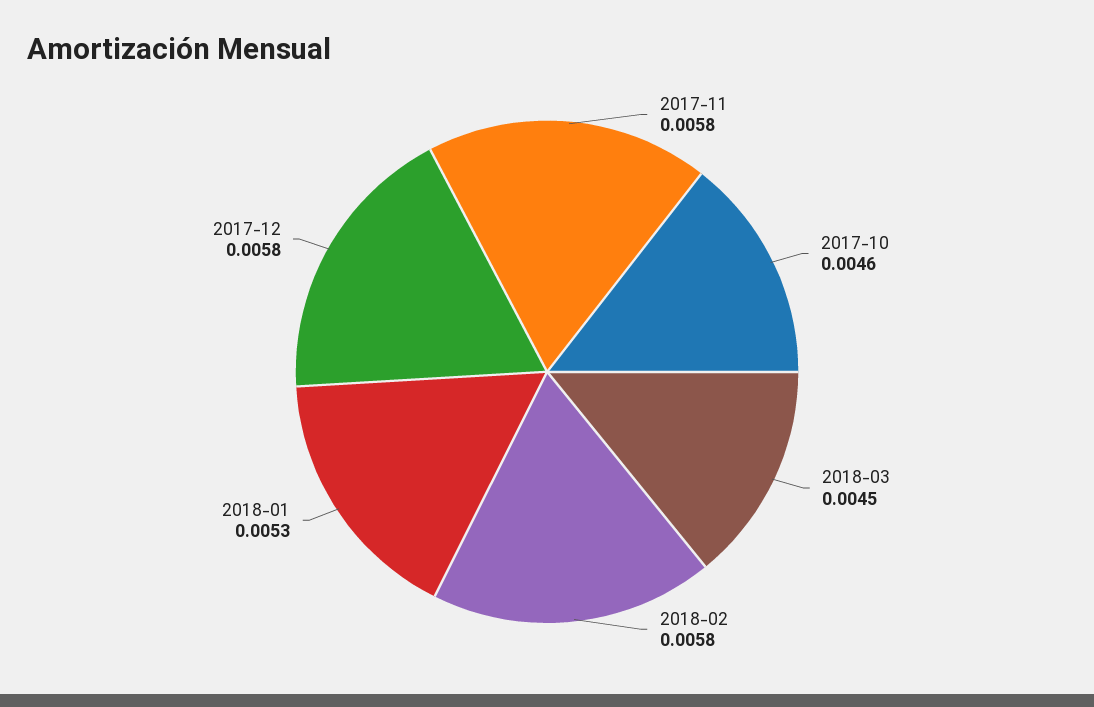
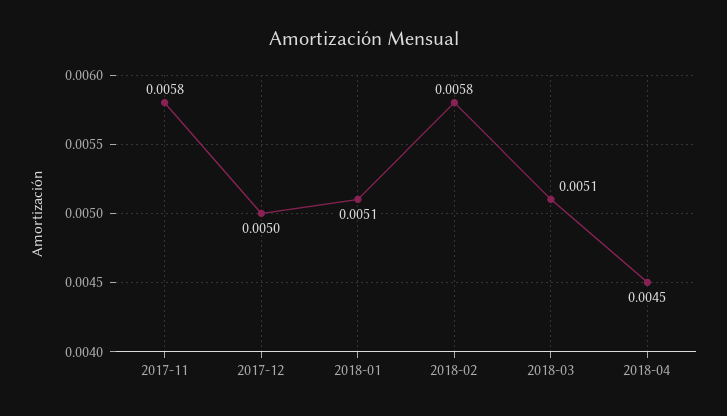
2017-10: 0.0046 -> none
2018-03: 0.0045 -> 0.0051
2018-01: 0.0053 -> 0.0051
2017-12: 0.0058 -> 0.005
2018-04: none -> 0.0045

